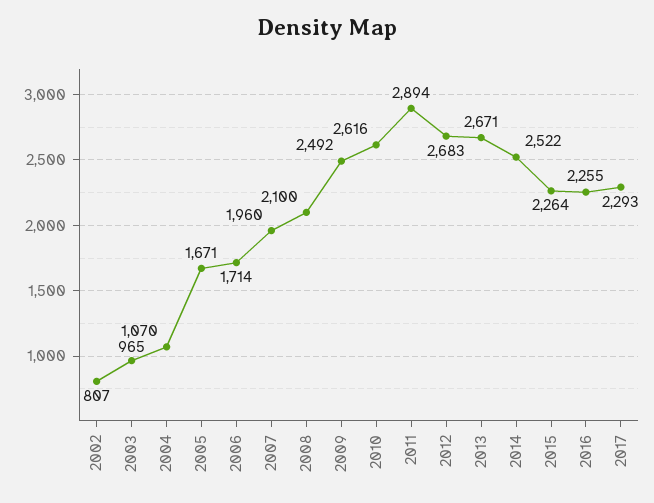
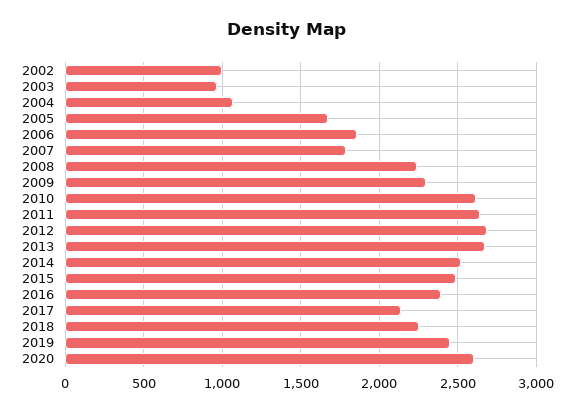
2002: 807 -> 1000
2006: 1714 -> 1850
2007: 1960 -> 1800
2008: 2100 -> 2250
2009: 2492 -> 2300
2011: 2894 -> 2650
2015: 2264 -> 2500
2016: 2255 -> 2400
2017: 2293 -> 2150
2018: none -> 2250
2019: none -> 2450
2020: none -> 2600

